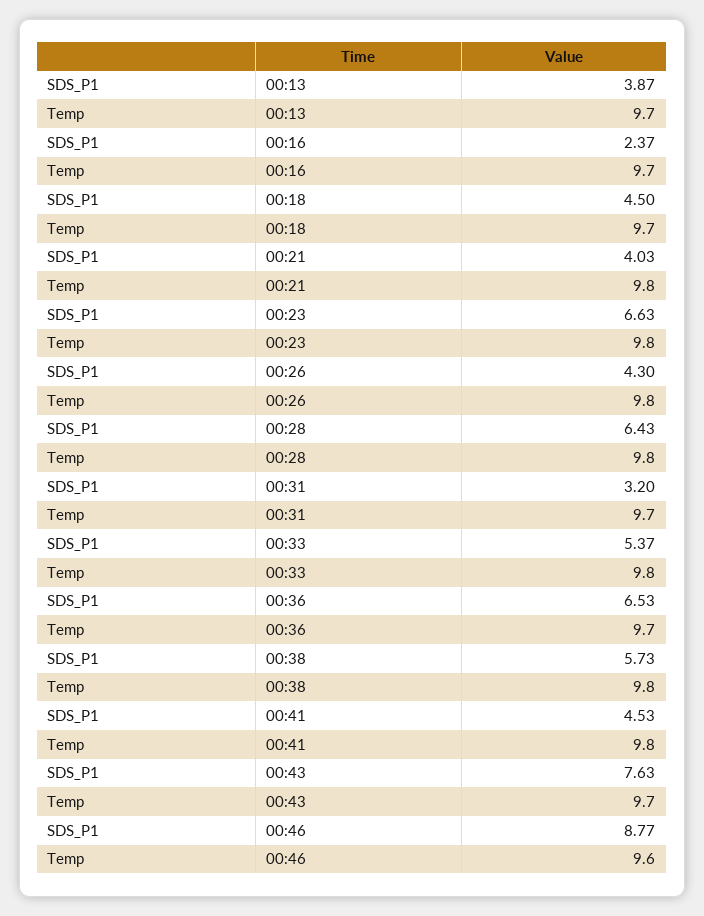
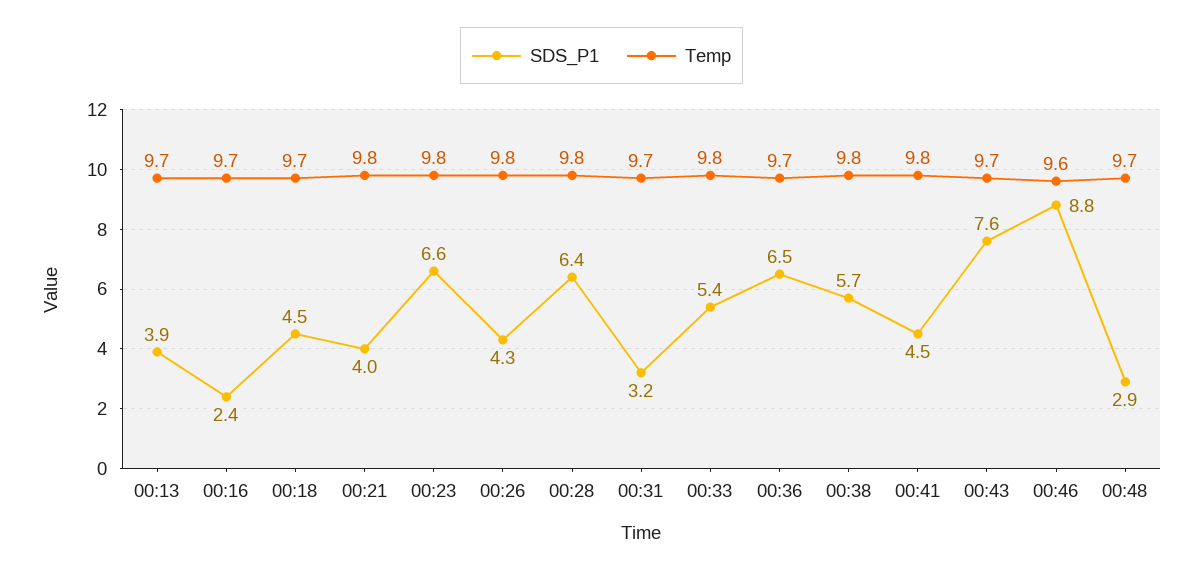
SDS_P1, 00:48: none -> 2.9
Temp, 00:48: none -> 9.7

